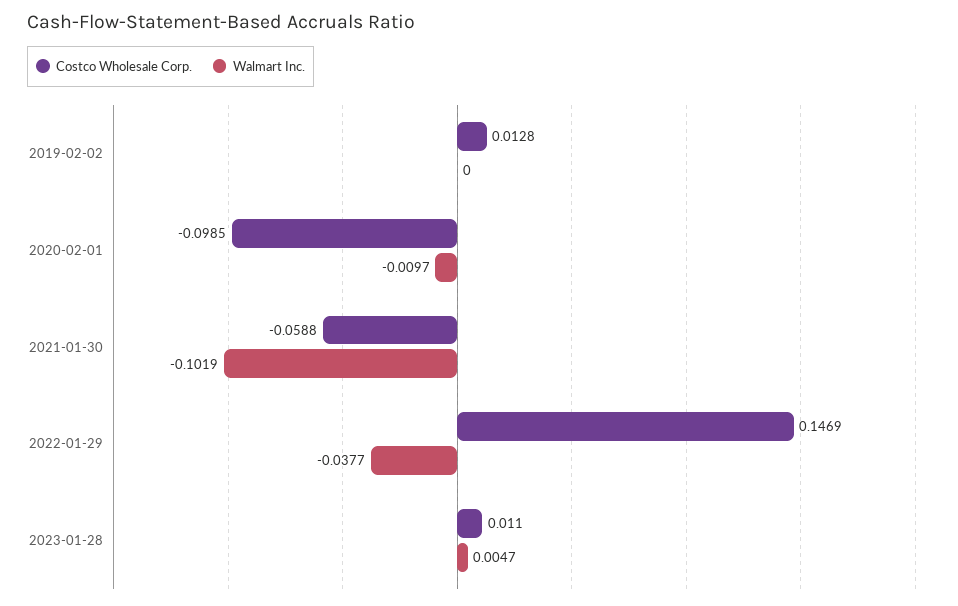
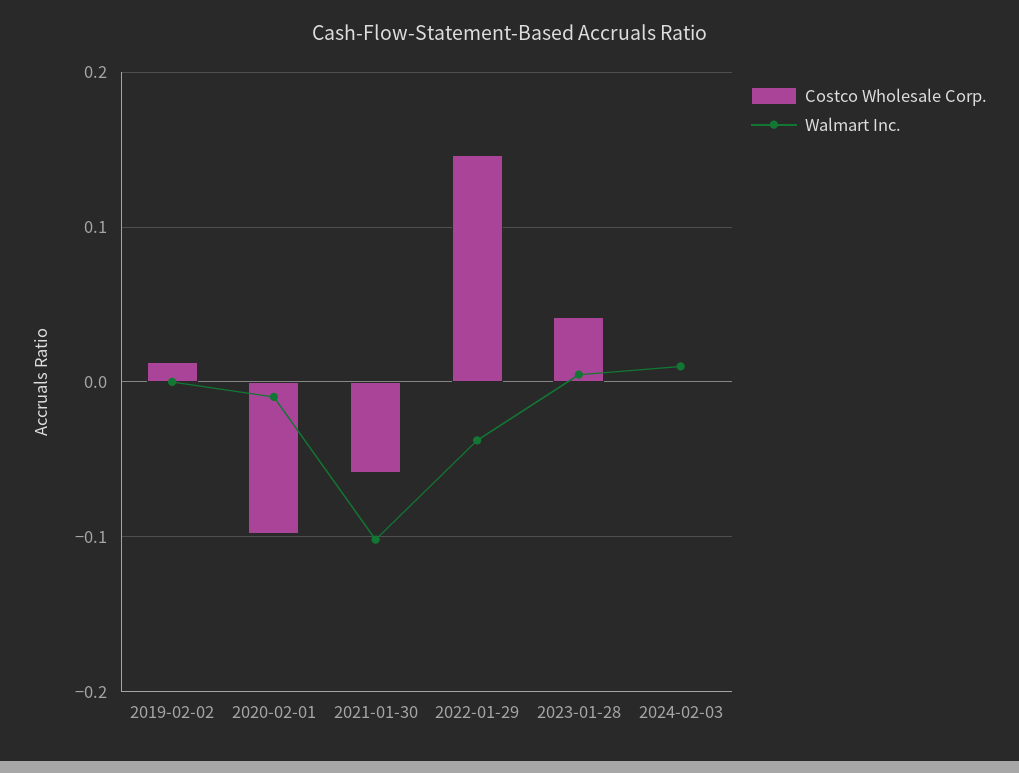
Costco Wholesale Corp., 2023-01-28: 0.011 -> 0.04
Costco Wholesale Corp., 2024-02-03: none -> 0
Walmart Inc., 2024-02-03: none -> 0.01

